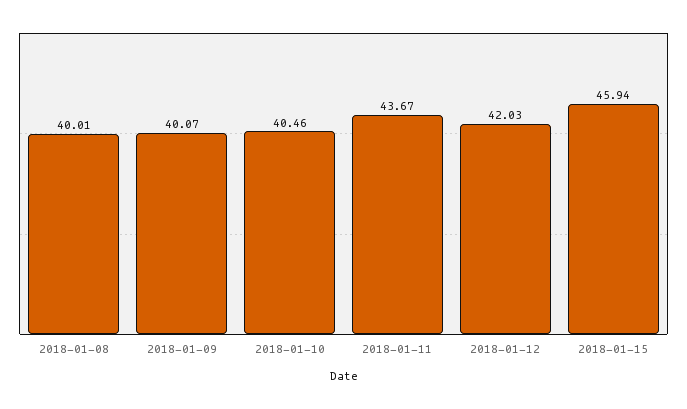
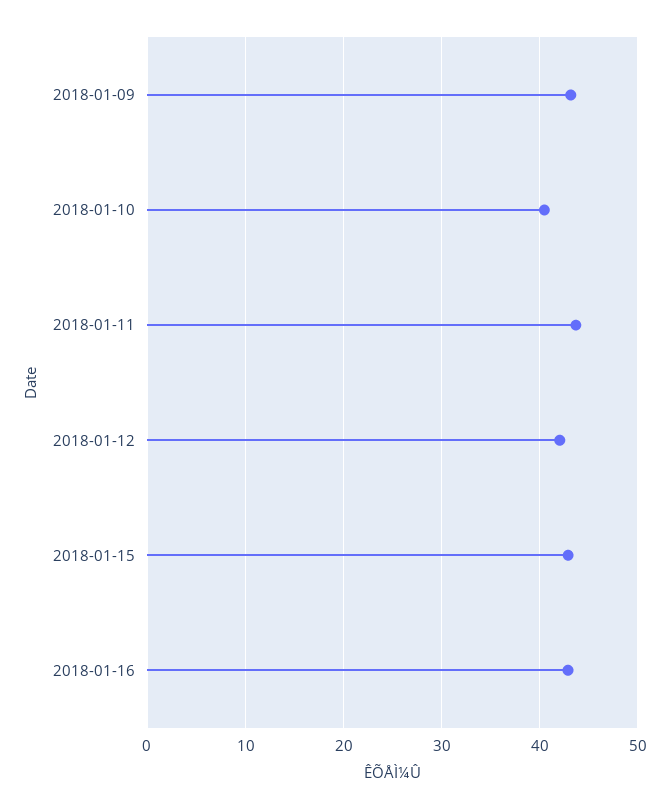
2018-01-08: 40.01 -> none
2018-01-09: 40.07 -> 43
2018-01-15: 45.94 -> 43
2018-01-16: none -> 43

